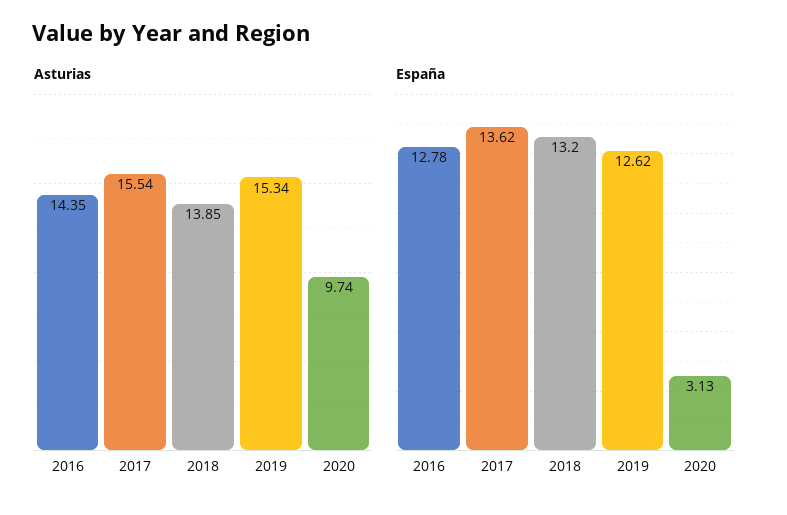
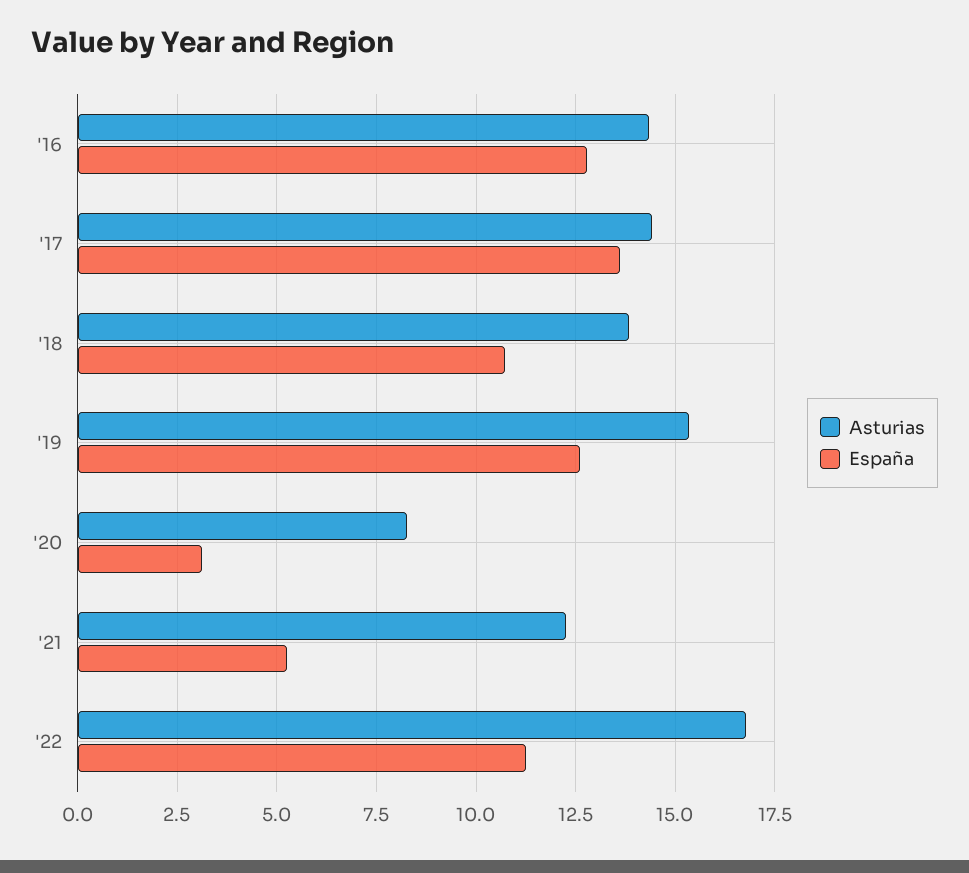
Asturias, 2017: 15.54 -> 14.5
Asturias, 2020: 9.74 -> 8.25
España, 2018: 13.2 -> 10.75
Asturias, '21: none -> 12.25
España, '21: none -> 5.25
Asturias, '22: none -> 16.75
España, '22: none -> 11.25

